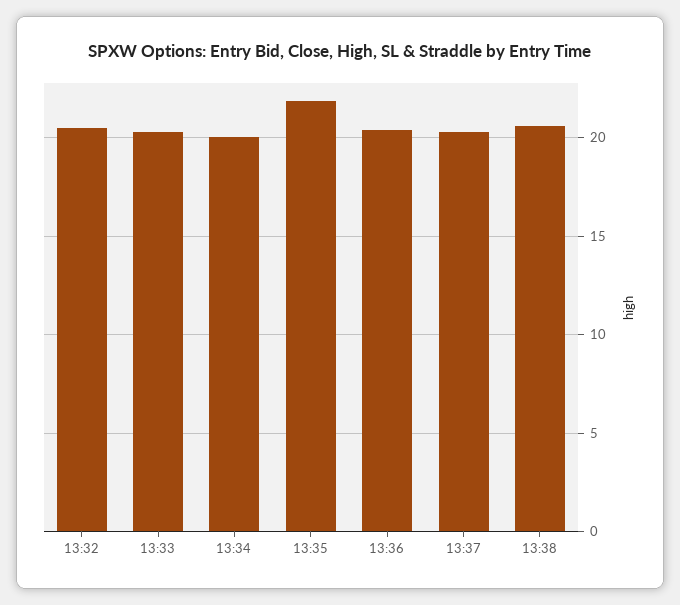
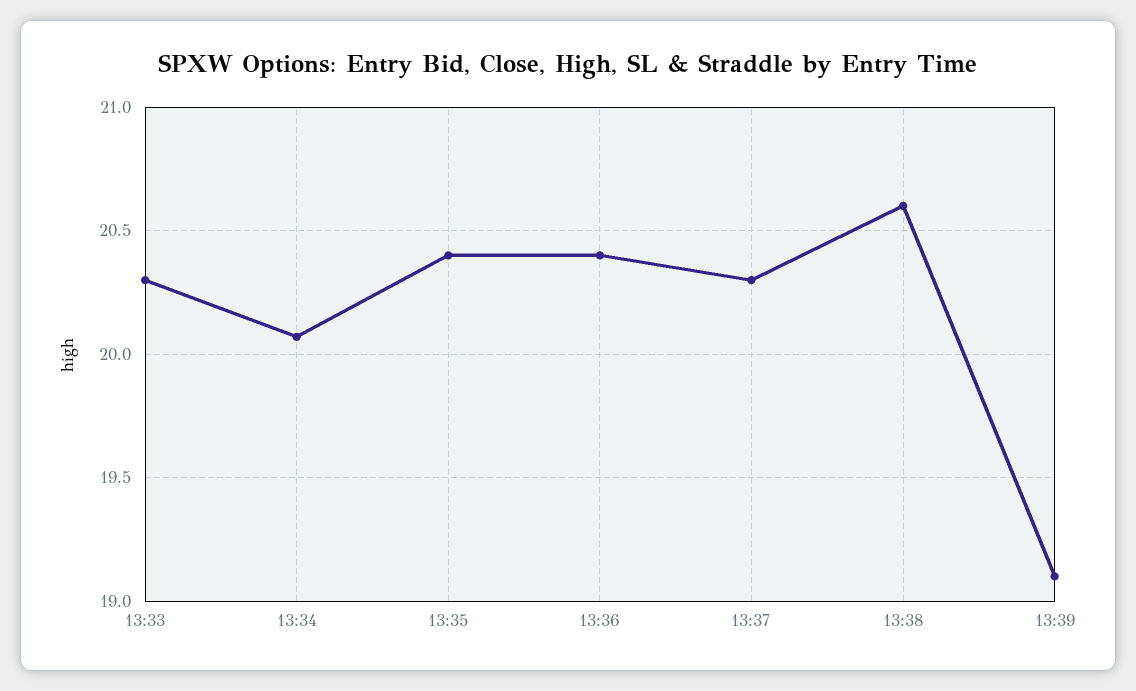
13:32: 20.5 -> none
13:35: 22 -> 20.4
13:39: none -> 19.1

